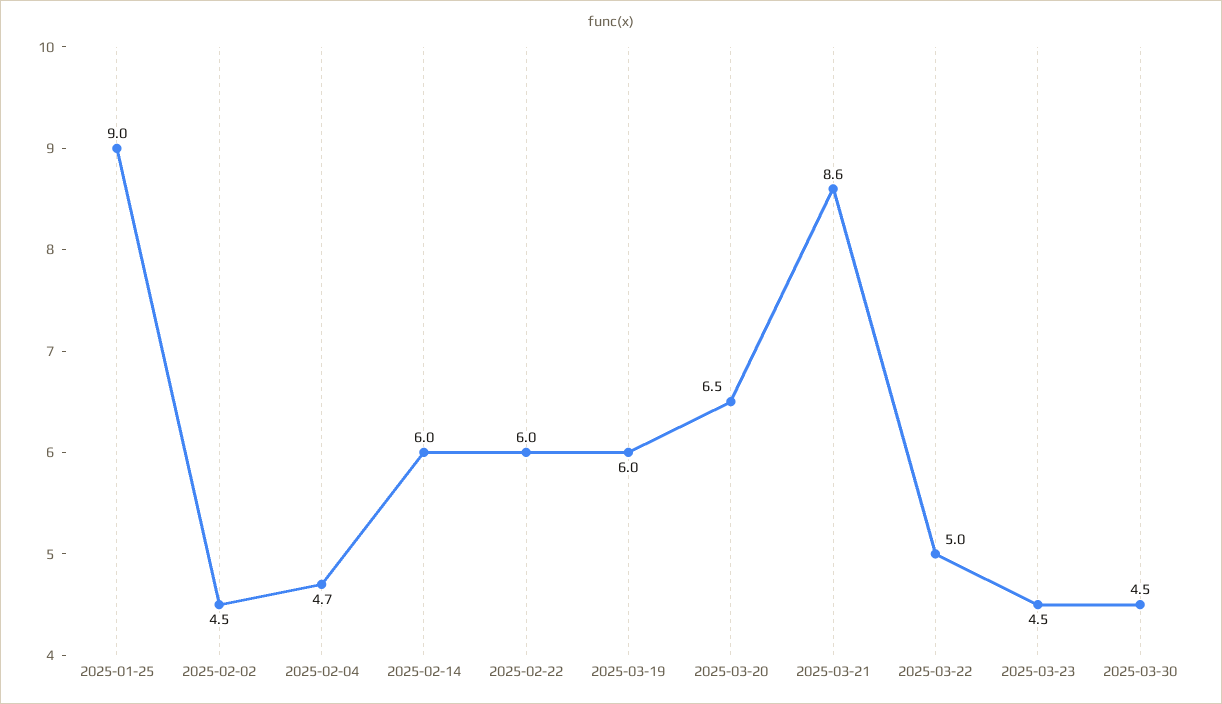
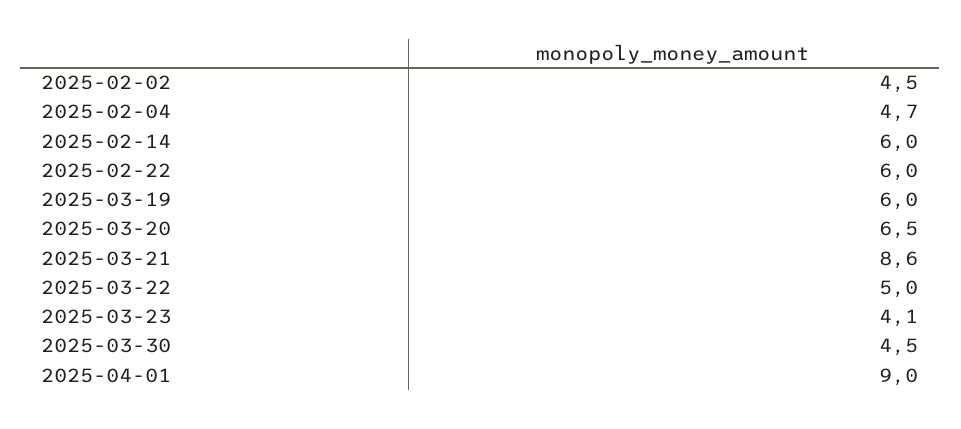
2025-01-25: 9 -> none
2025-03-23: 4.5 -> 4.1
2025-04-01: none -> 9

